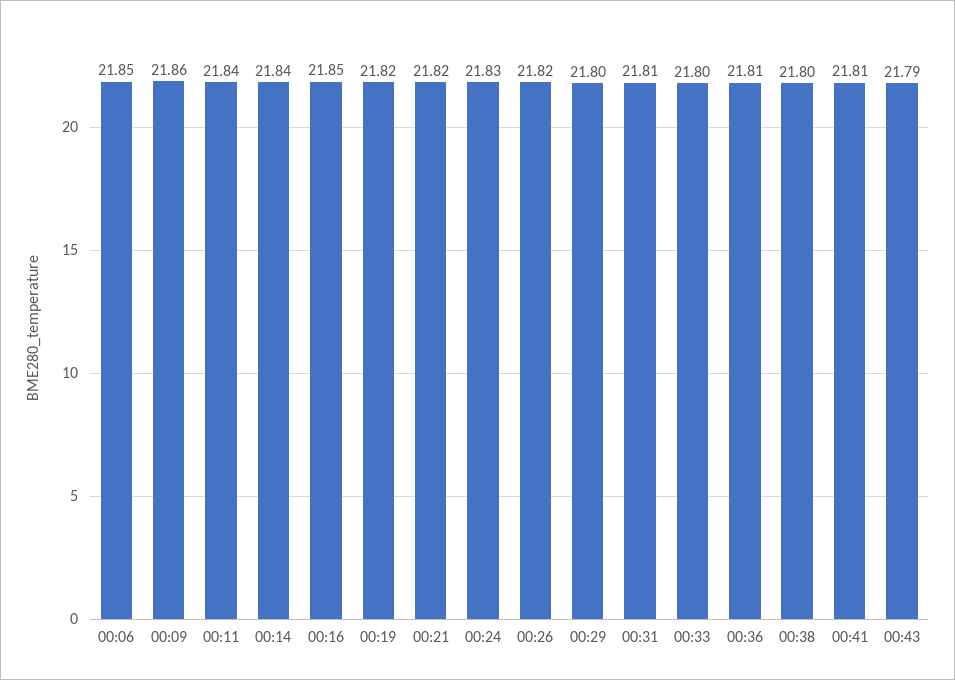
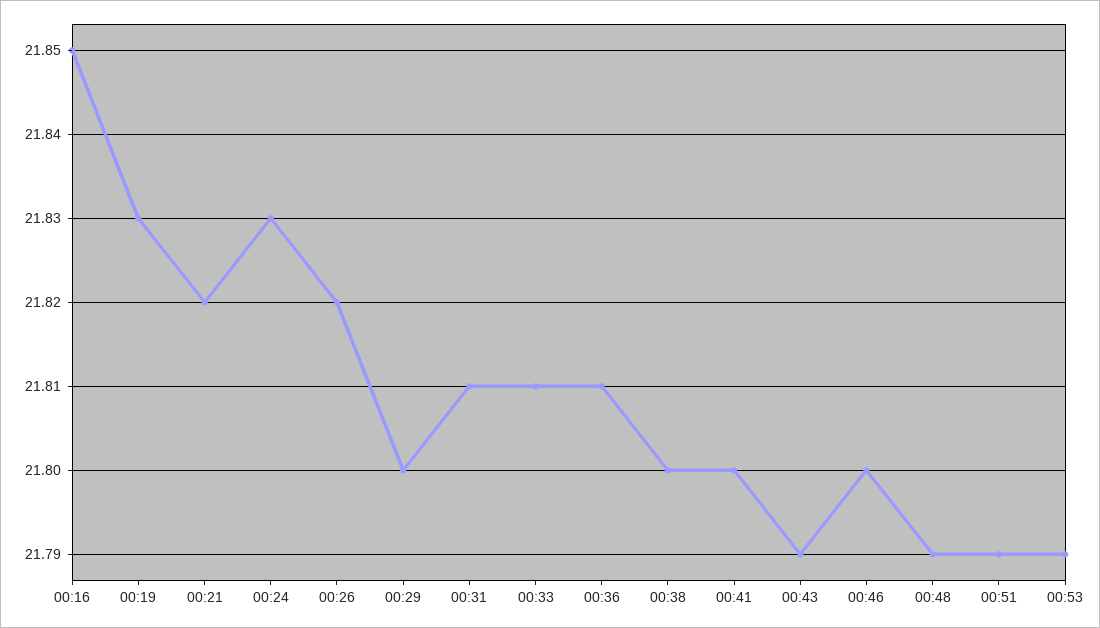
00:06: 21.85 -> none
00:09: 21.86 -> none
00:11: 21.84 -> none
00:14: 21.84 -> none
00:19: 21.82 -> 21.83
00:33: 21.8 -> 21.81
00:41: 21.81 -> 21.8
00:46: none -> 21.8
00:48: none -> 21.79
00:51: none -> 21.79
00:53: none -> 21.79

